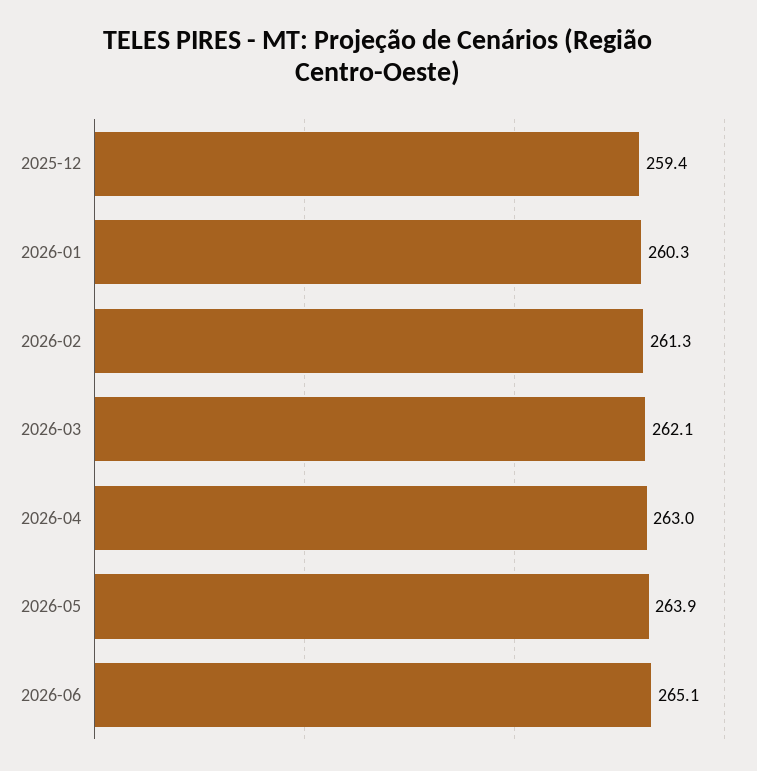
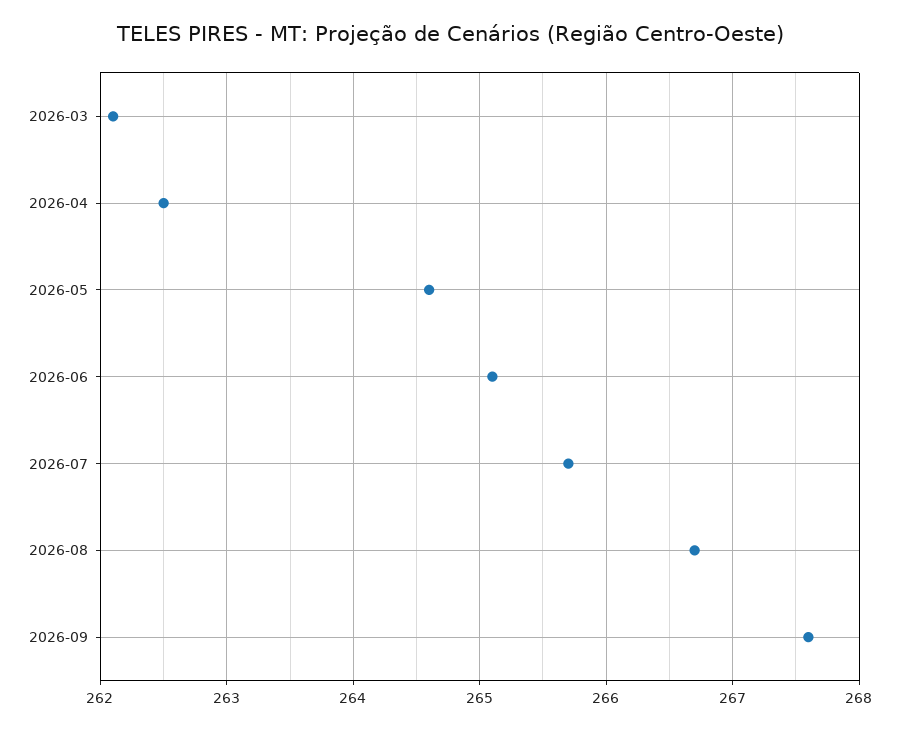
2025-12: 259.4 -> none
2026-01: 260.3 -> none
2026-02: 261.3 -> none
2026-04: 263 -> 262.5
2026-05: 263.9 -> 264.6
2026-07: none -> 265.7
2026-08: none -> 266.7
2026-09: none -> 267.6

